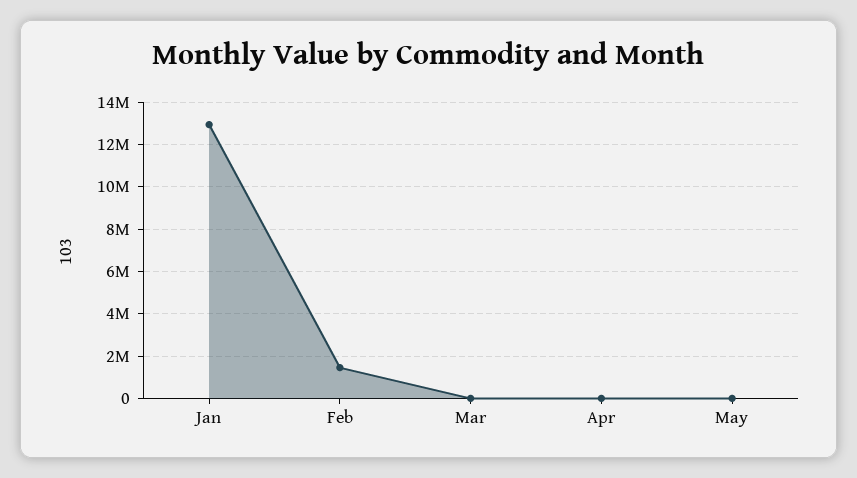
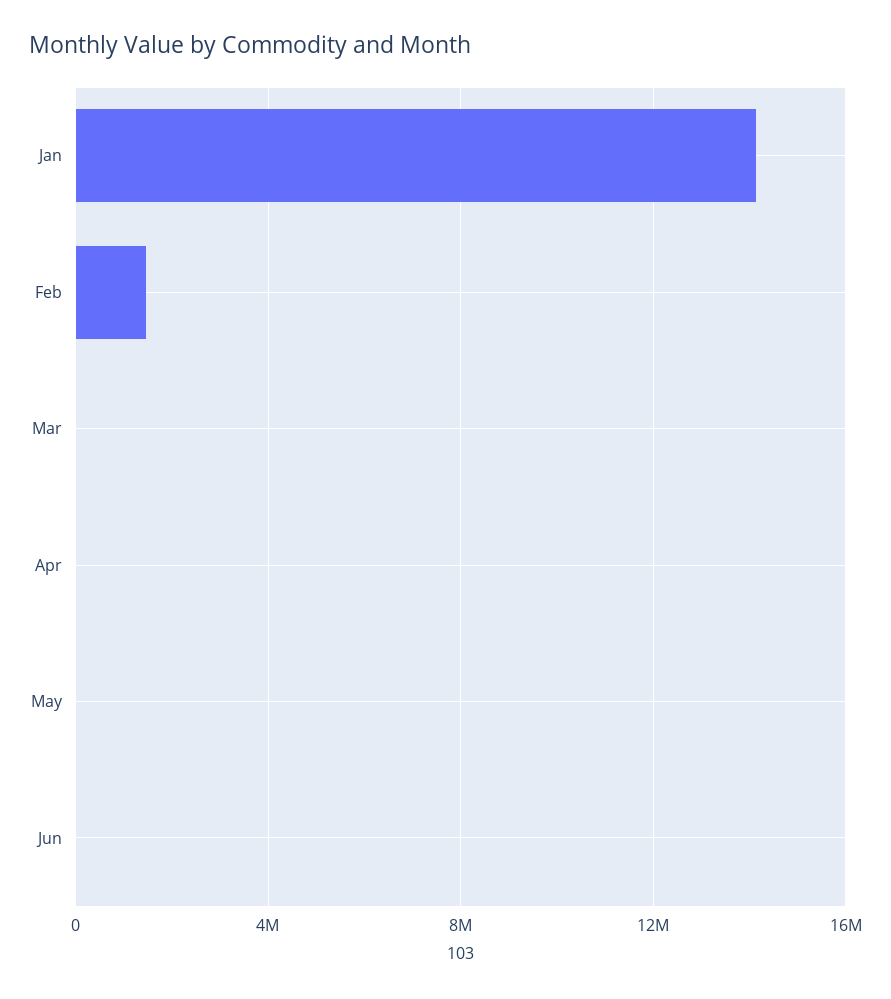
Jan: 13000000 -> 14000000
Jun: none -> 0

